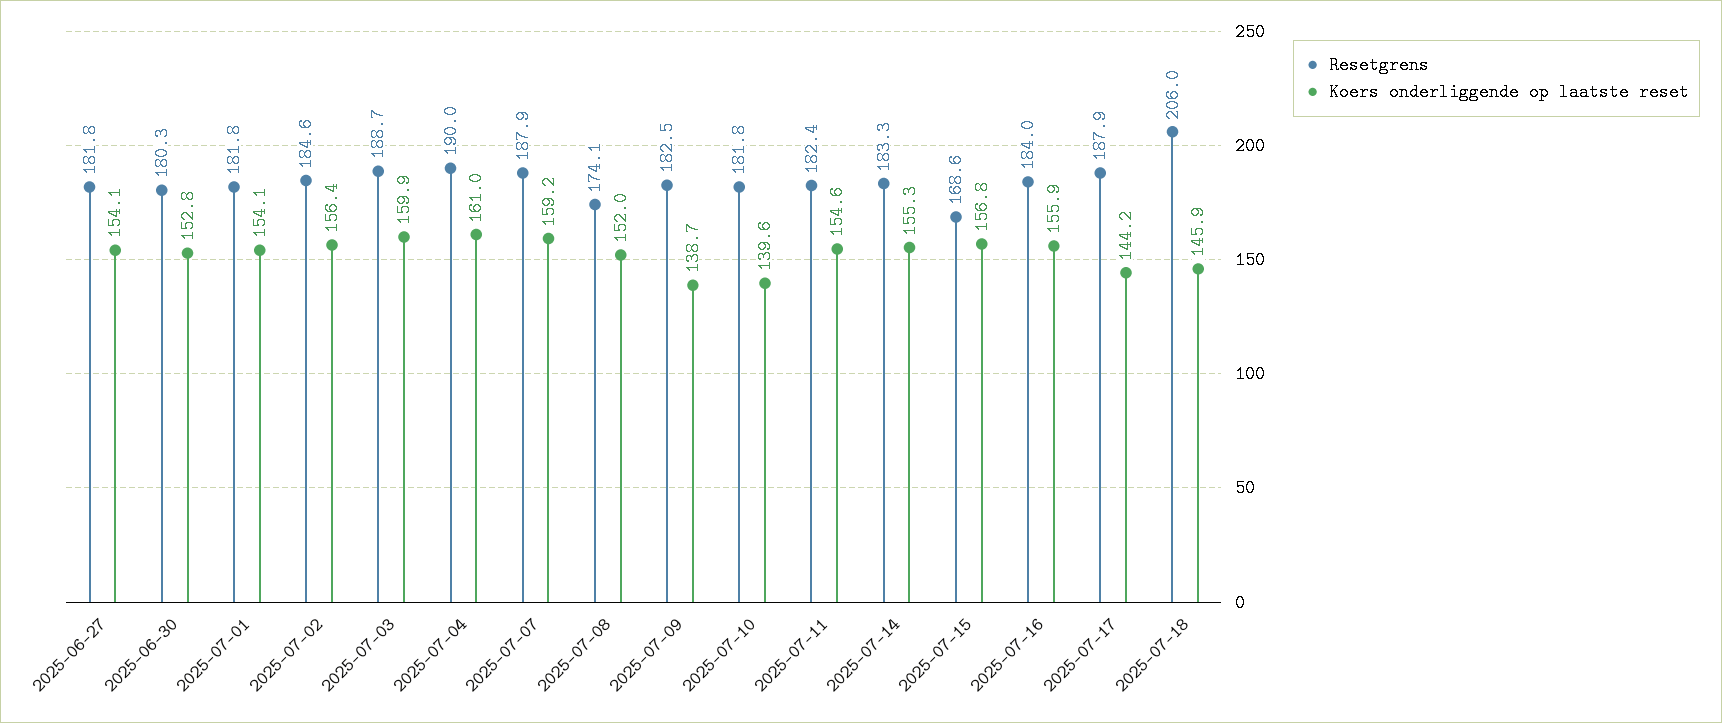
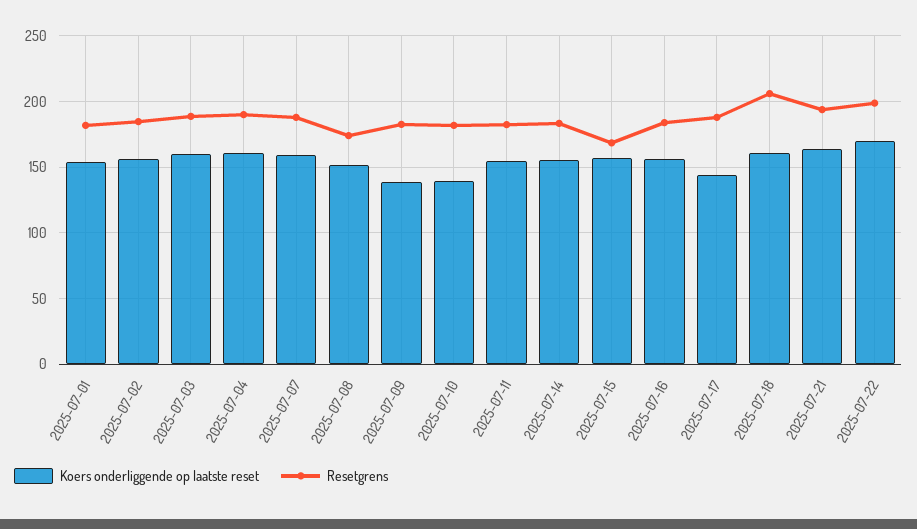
Resetgrens, 2025-06-27: 181.8 -> none
Koers onderliggende op laatste reset, 2025-06-27: 154.1 -> none
Resetgrens, 2025-06-30: 180.3 -> none
Koers onderliggende op laatste reset, 2025-06-30: 152.8 -> none
Koers onderliggende op laatste reset, 2025-07-18: 145.9 -> 160
Koers onderliggende op laatste reset, 2025-07-21: none -> 165
Resetgrens, 2025-07-21: none -> 195
Koers onderliggende op laatste reset, 2025-07-22: none -> 170
Resetgrens, 2025-07-22: none -> 200

